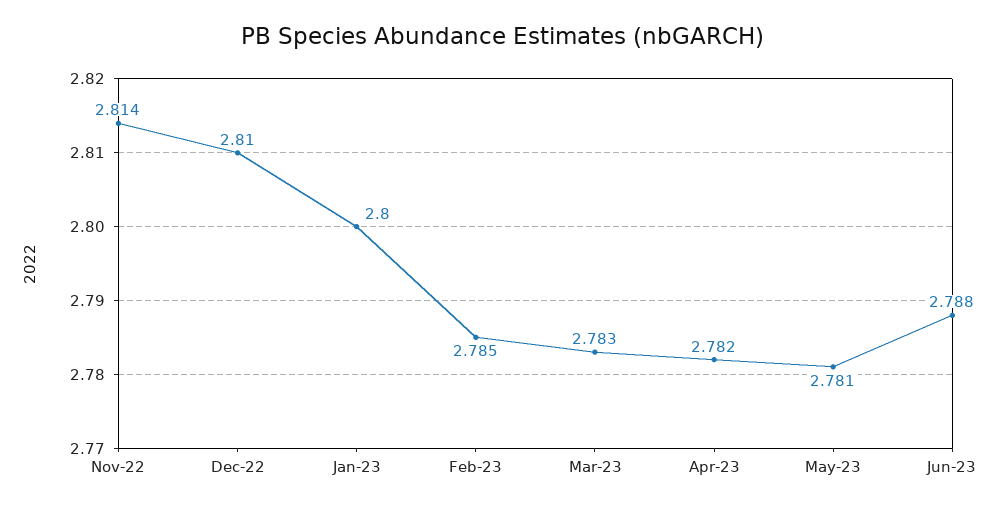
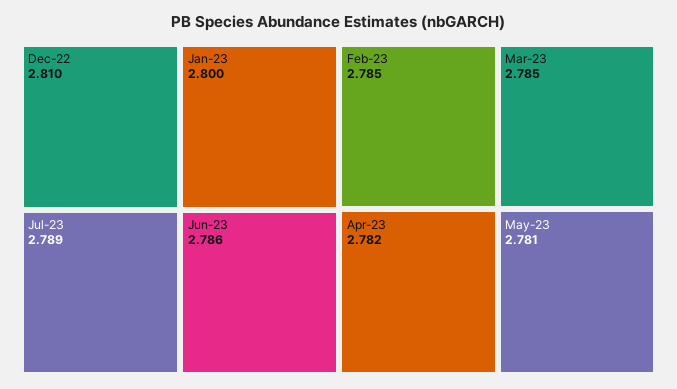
Nov-22: 2.814 -> none
Mar-23: 2.783 -> 2.785
Jun-23: 2.788 -> 2.786
Jul-23: none -> 2.789

